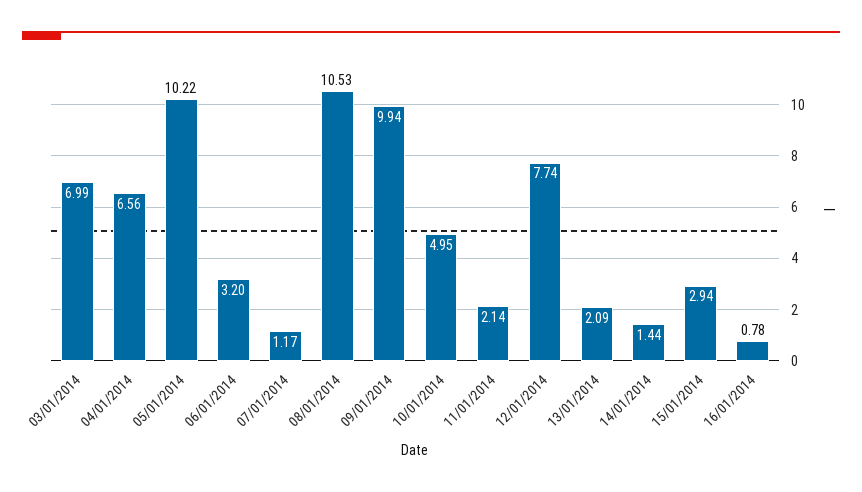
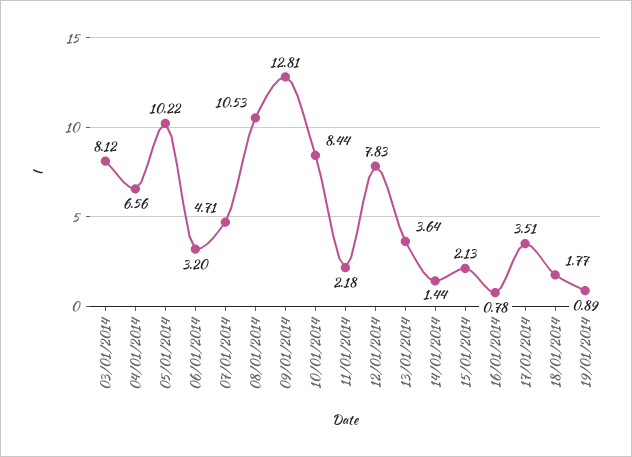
03/01/2014: 6.99 -> 8.12
07/01/2014: 1.17 -> 4.71
09/01/2014: 9.94 -> 12.81
10/01/2014: 4.95 -> 8.44
11/01/2014: 2.14 -> 2.18
12/01/2014: 7.74 -> 7.83
13/01/2014: 2.09 -> 3.64
15/01/2014: 2.94 -> 2.13
17/01/2014: none -> 3.51
18/01/2014: none -> 1.77
19/01/2014: none -> 0.89

